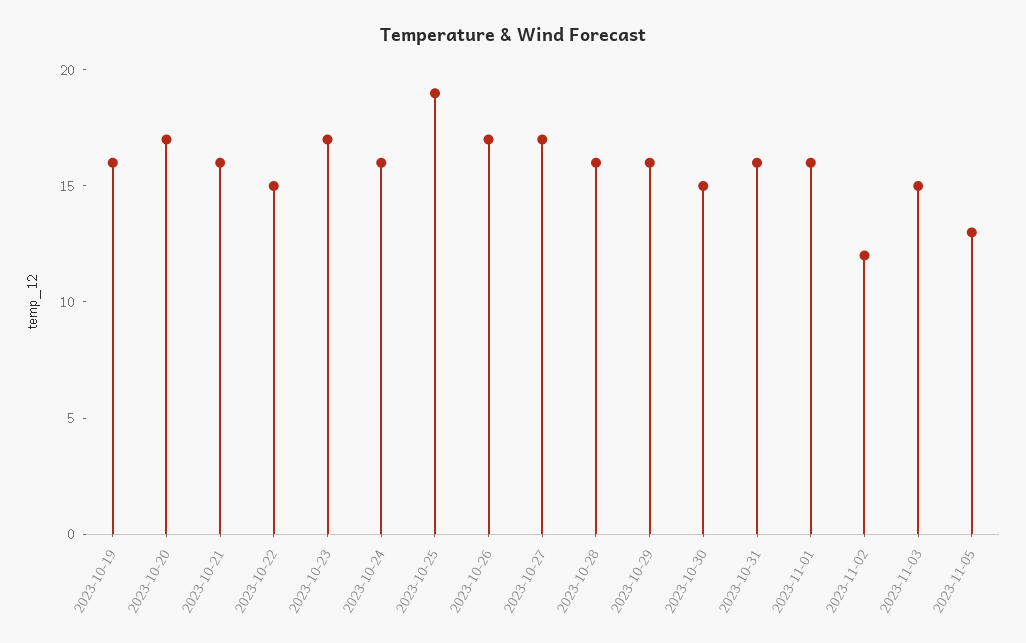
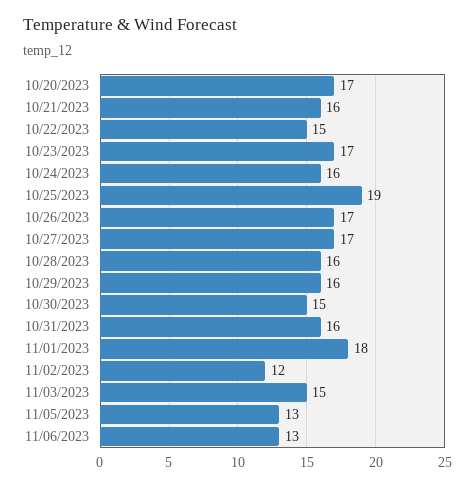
2023-10-19: 16 -> none
2023-11-01: 16 -> 18
11/06/2023: none -> 13

